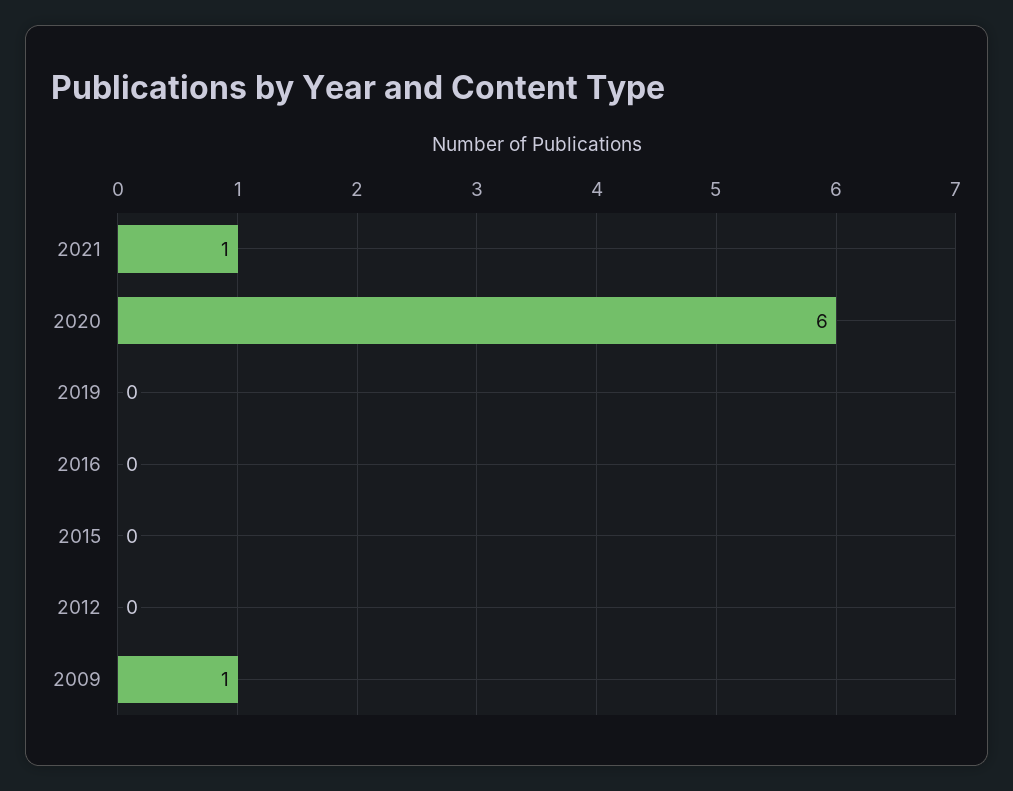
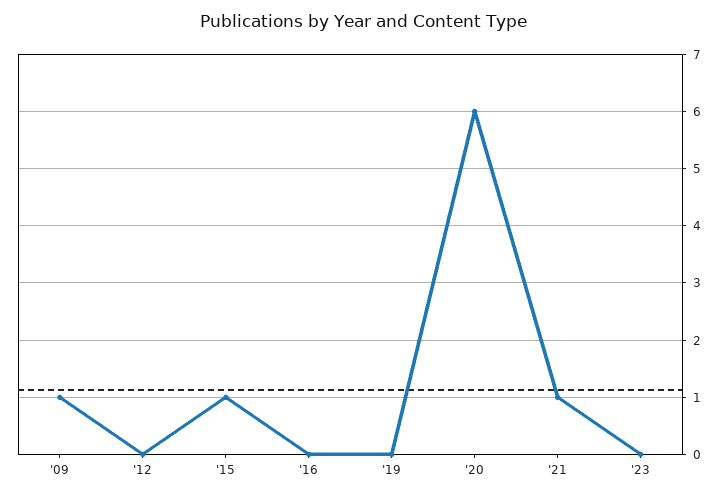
2015: 0 -> 1
'23: none -> 0

